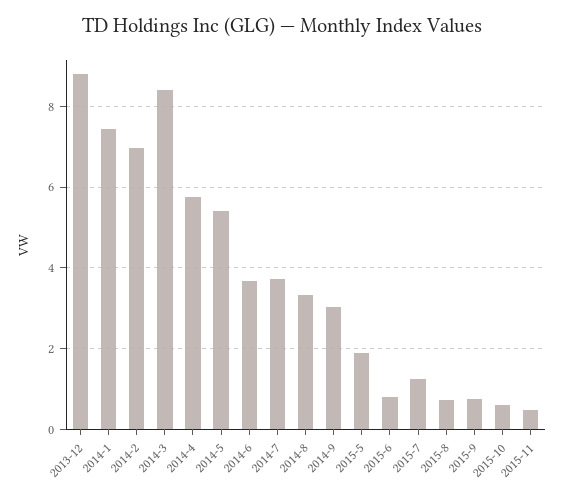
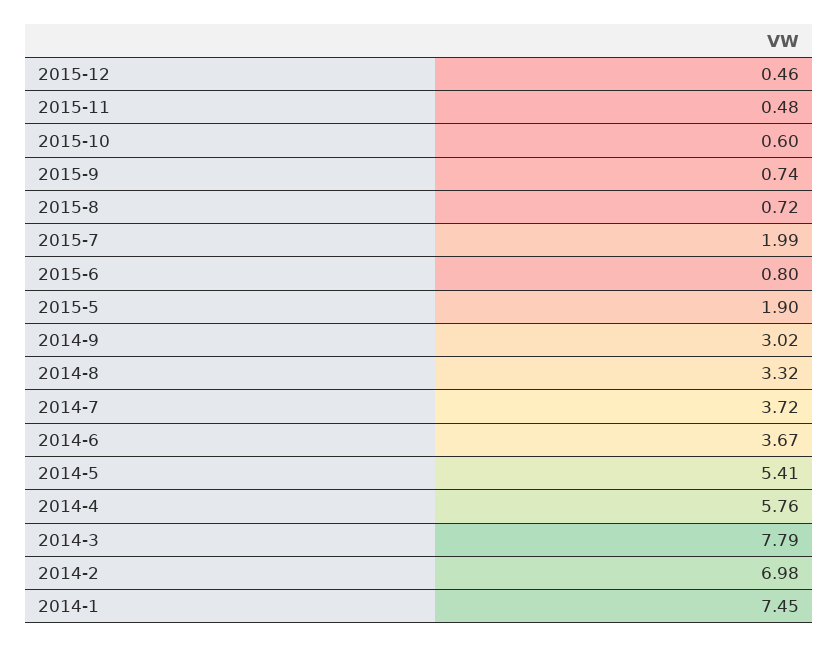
2013-12: 8.8 -> none
2014-3: 8.4 -> 7.79
2015-7: 1.2 -> 1.99
2015-12: none -> 0.46

